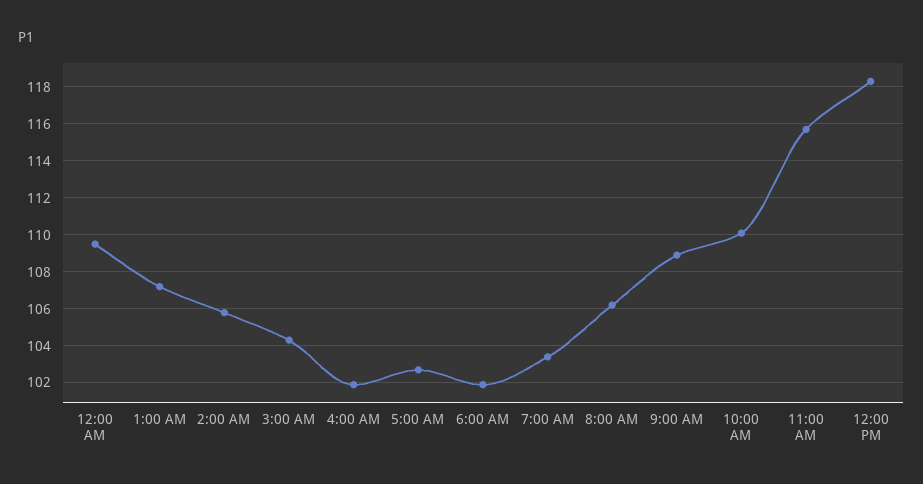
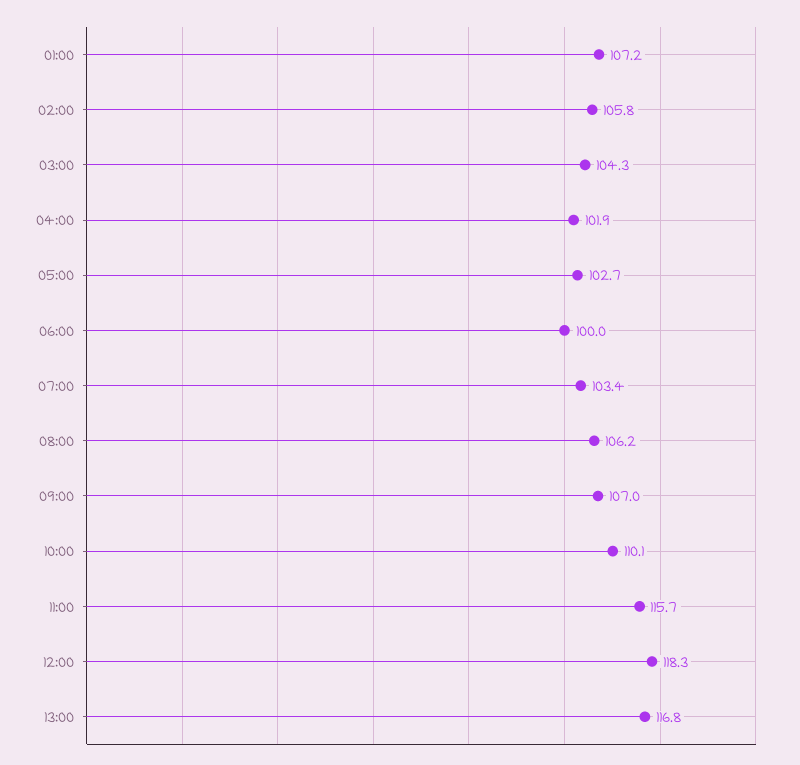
12:00 AM: 109.5 -> none
6:00 AM: 102 -> 100
9:00 AM: 109 -> 107
13:00: none -> 116.8

